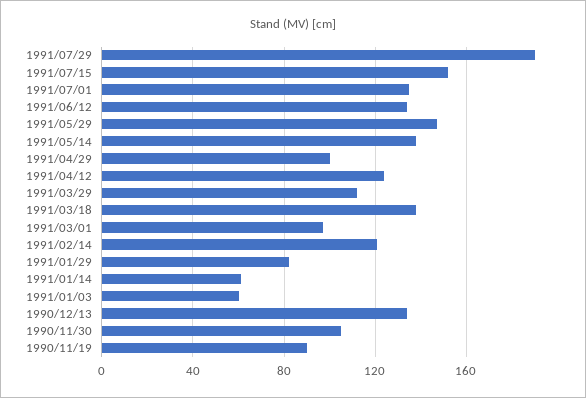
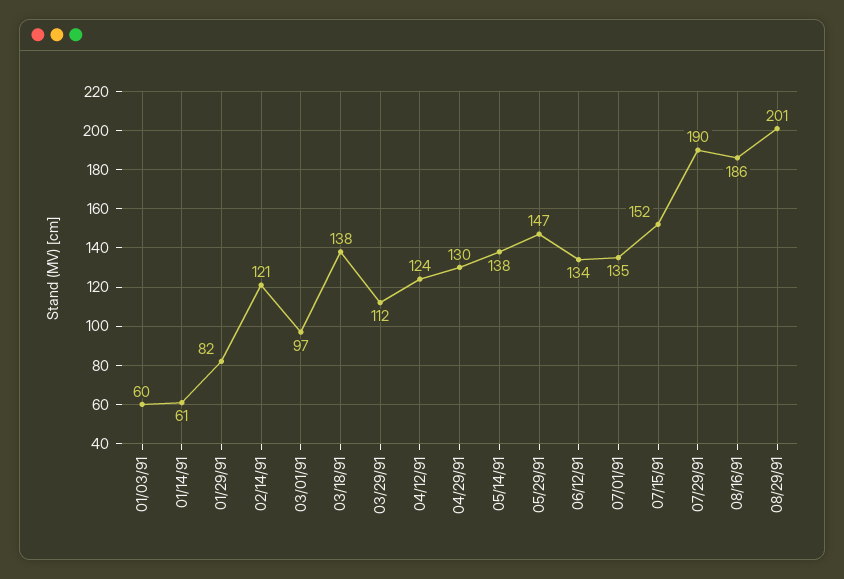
1991/04/29: 100 -> 130
1990/12/13: 135 -> none
1990/11/30: 105 -> none
1990/11/19: 90 -> none
08/16/91: none -> 186
08/29/91: none -> 201

